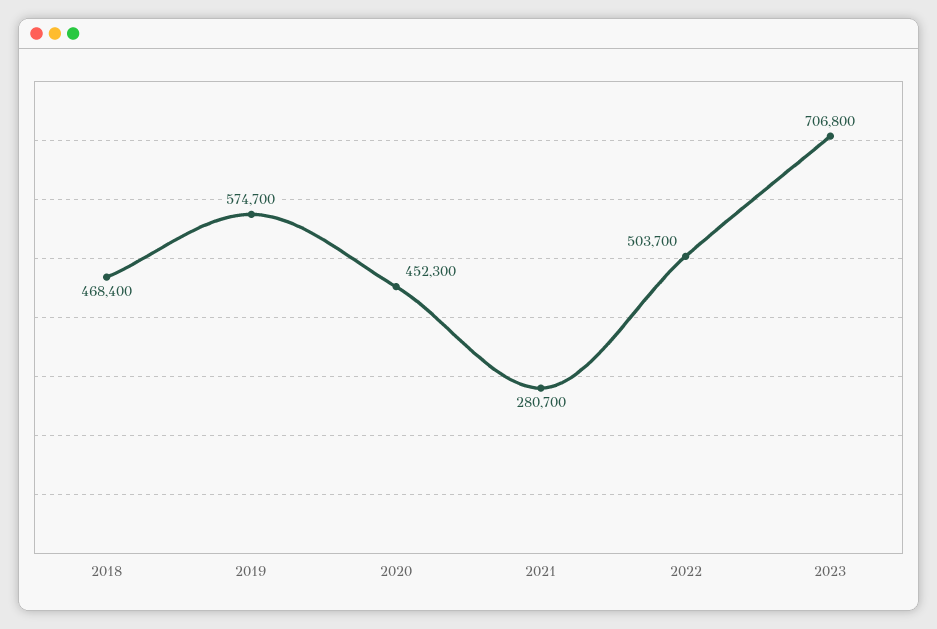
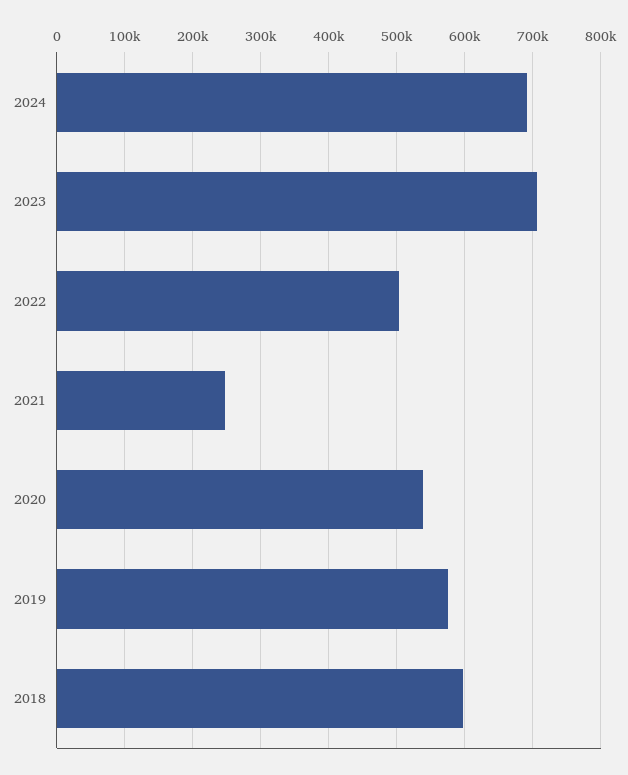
2018: 468400 -> 600000
2020: 452300 -> 540000
2021: 280700 -> 250000
2024: none -> 690000

